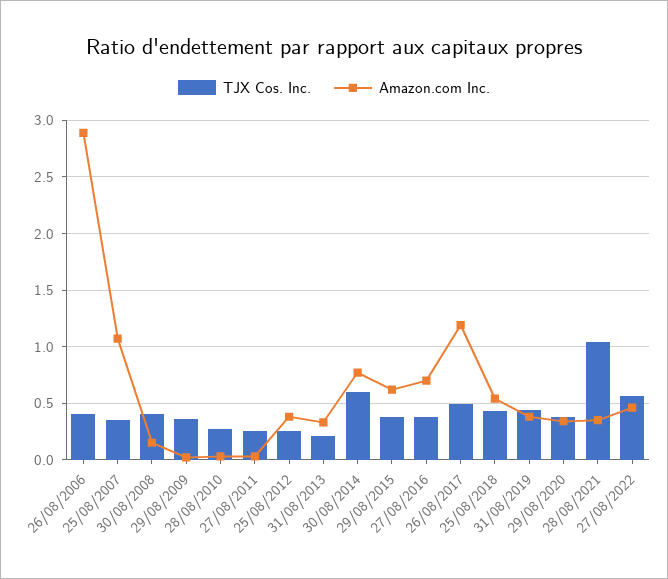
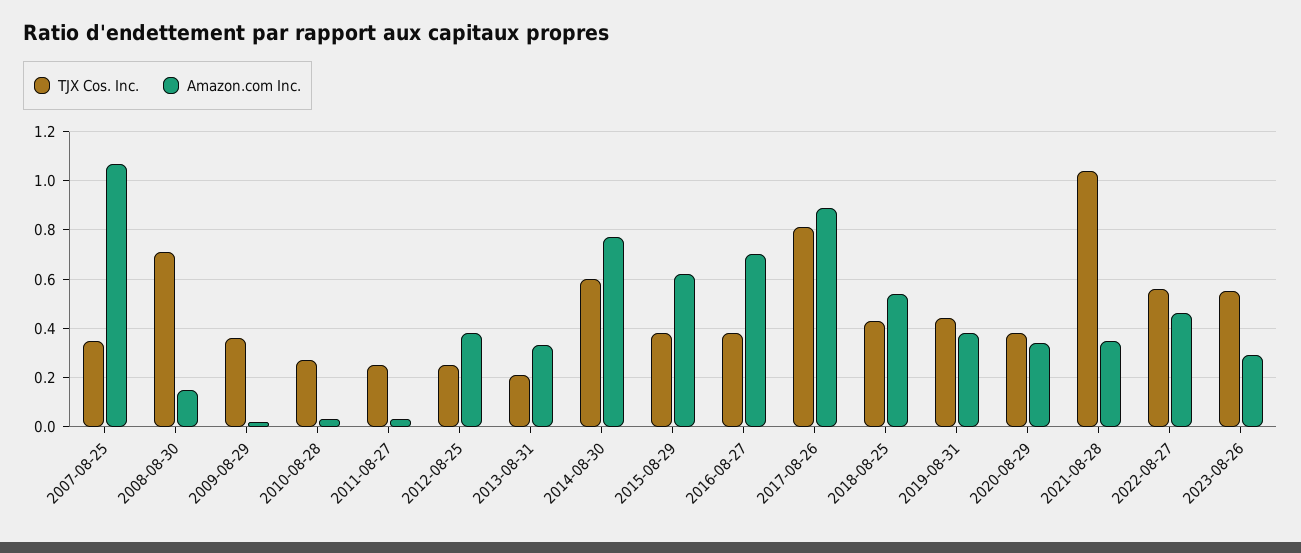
TJX Cos. Inc., 26/08/2006: 0.4 -> none
Amazon.com Inc., 26/08/2006: 2.9 -> none
TJX Cos. Inc., 30/08/2008: 0.4 -> 0.7
TJX Cos. Inc., 26/08/2017: 0.5 -> 0.8
Amazon.com Inc., 26/08/2017: 1.2 -> 0.9
TJX Cos. Inc., 2023-08-26: none -> 0.55
Amazon.com Inc., 2023-08-26: none -> 0.3

